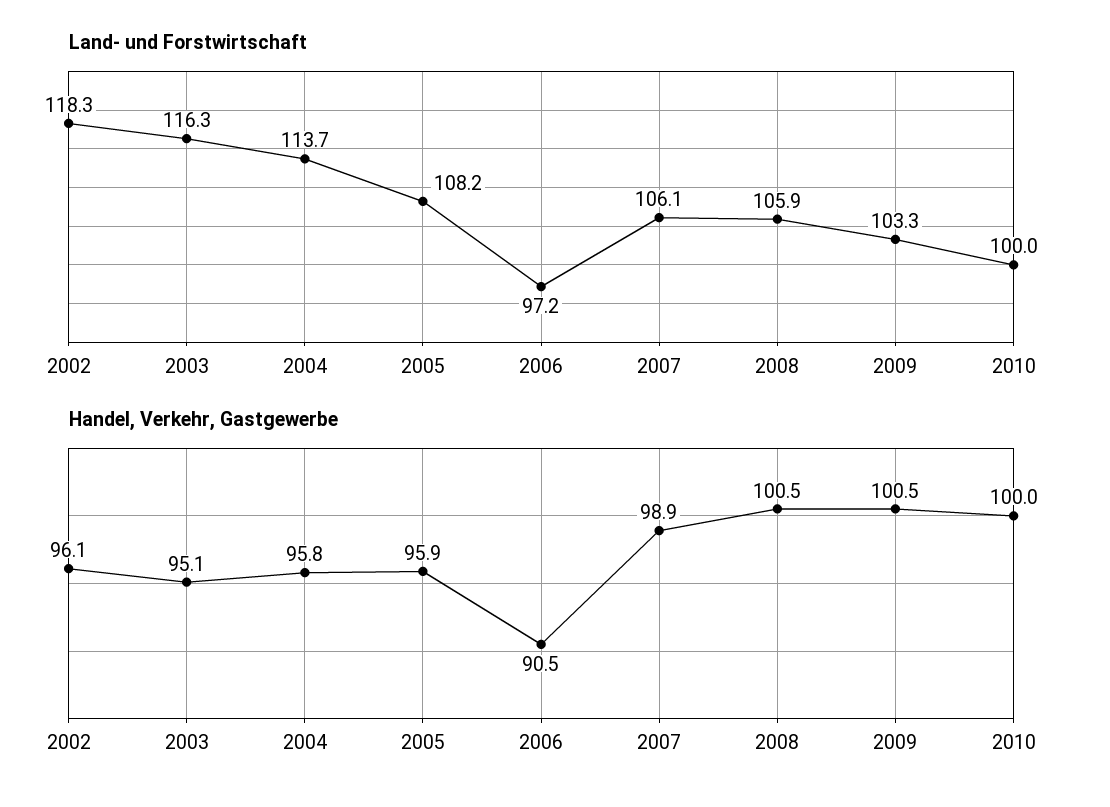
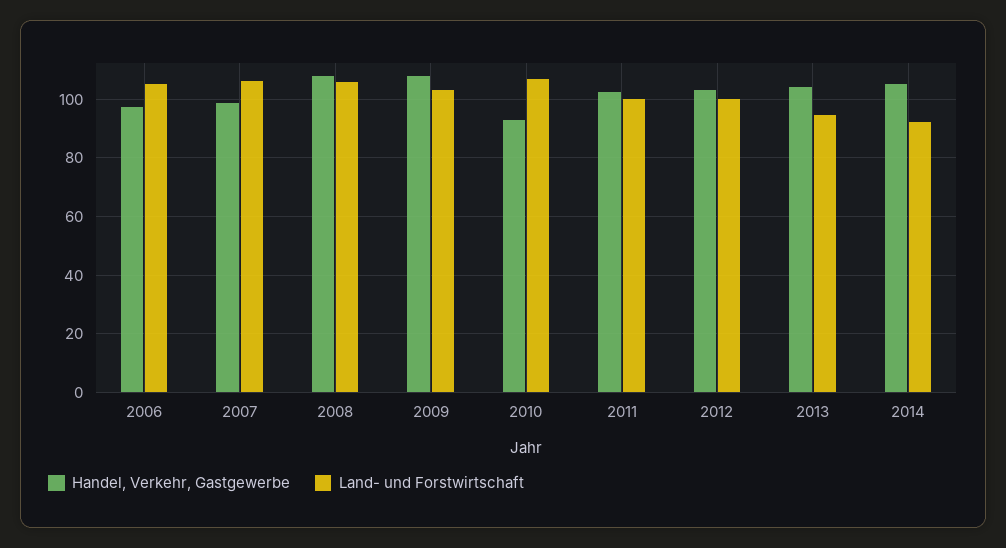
Land- und Forstwirtschaft, 2002: 118.3 -> none
Land- und Forstwirtschaft, 2003: 116.3 -> none
Land- und Forstwirtschaft, 2004: 113.7 -> none
Land- und Forstwirtschaft, 2005: 108.2 -> none
Land- und Forstwirtschaft, 2006: 97.2 -> 105
Land- und Forstwirtschaft, 2010: 100 -> 107.5
Handel, Verkehr, Gastgewerbe, 2002: 96.1 -> none
Handel, Verkehr, Gastgewerbe, 2003: 95.1 -> none
Handel, Verkehr, Gastgewerbe, 2004: 95.8 -> none
Handel, Verkehr, Gastgewerbe, 2005: 95.9 -> none
Handel, Verkehr, Gastgewerbe, 2006: 90.5 -> 97.5
Handel, Verkehr, Gastgewerbe, 2008: 100.5 -> 107.5
Handel, Verkehr, Gastgewerbe, 2009: 100.5 -> 107.5
Handel, Verkehr, Gastgewerbe, 2010: 100 -> 92.5
Handel, Verkehr, Gastgewerbe, 2011: none -> 102.5
Land- und Forstwirtschaft, 2011: none -> 100
Handel, Verkehr, Gastgewerbe, 2012: none -> 102.5
Land- und Forstwirtschaft, 2012: none -> 100
Handel, Verkehr, Gastgewerbe, 2013: none -> 105
Land- und Forstwirtschaft, 2013: none -> 95
Handel, Verkehr, Gastgewerbe, 2014: none -> 105
Land- und Forstwirtschaft, 2014: none -> 92.5

